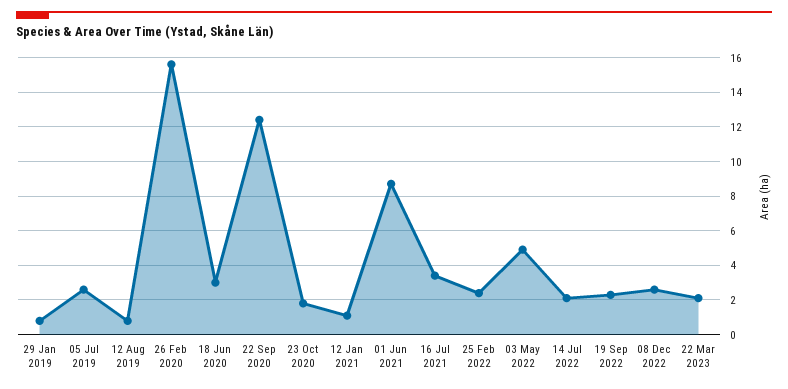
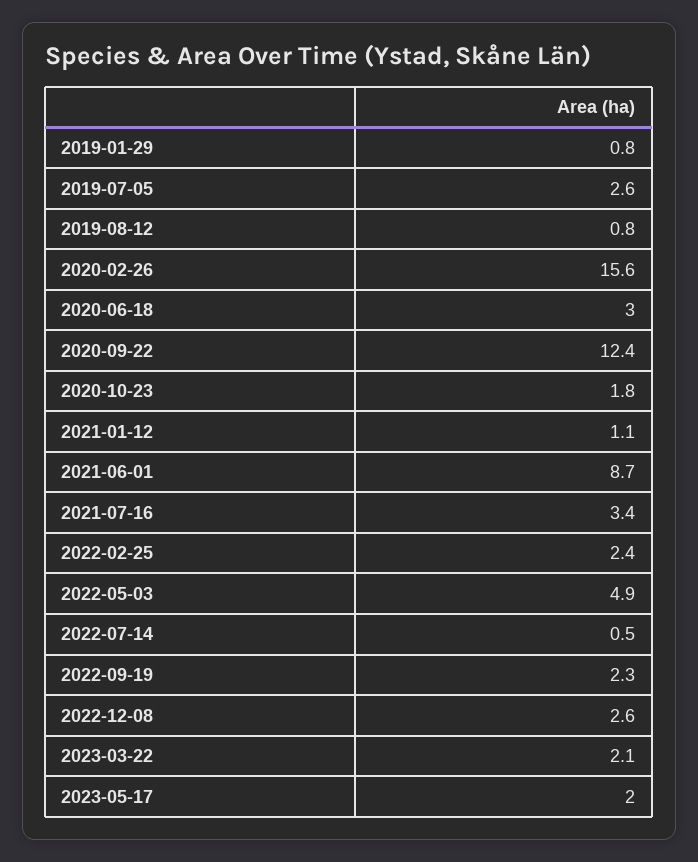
14 Jul 2022: 2 -> 0.5
2023-05-17: none -> 2

